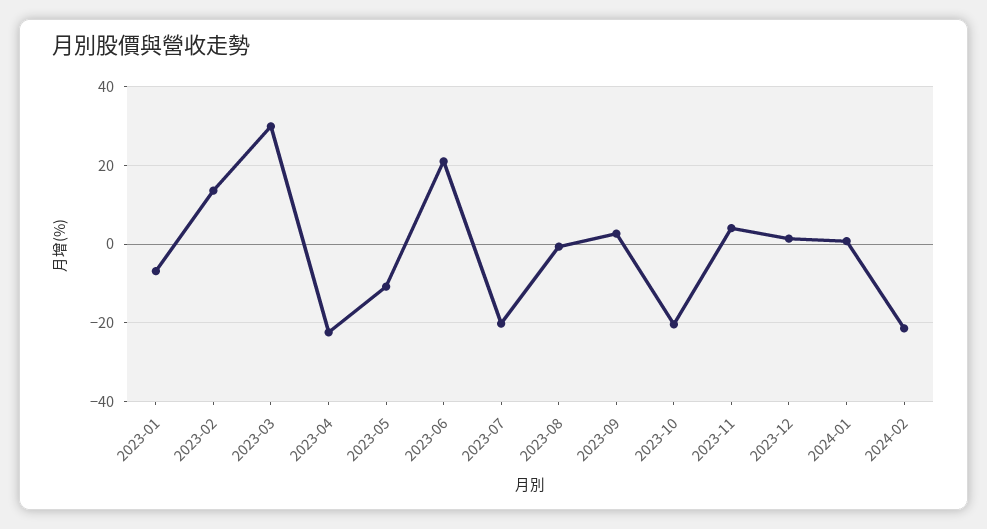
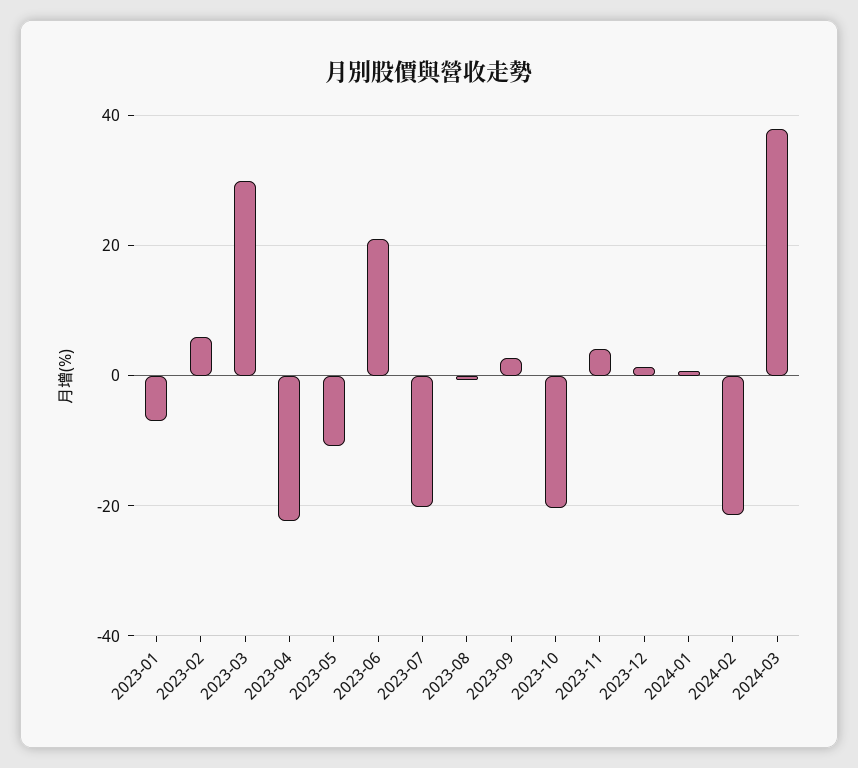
2023-02: 14 -> 6
2024-03: none -> 38

